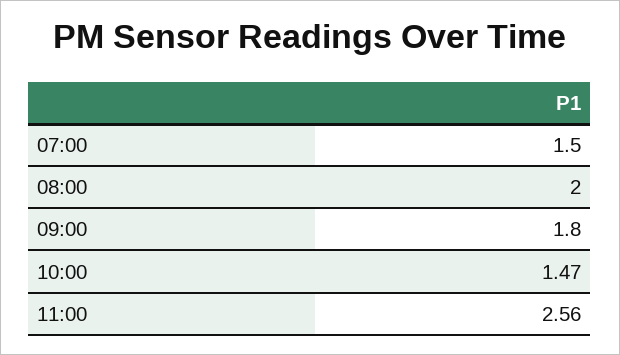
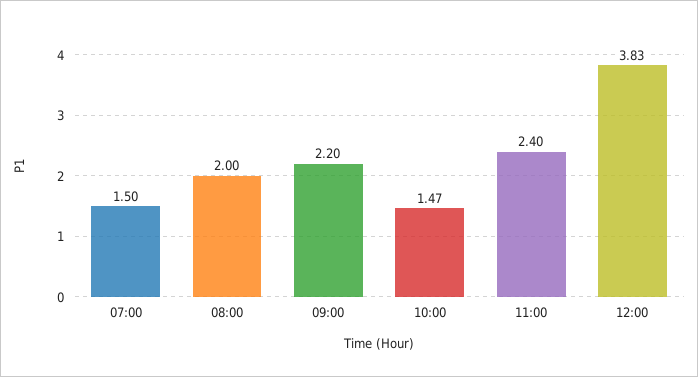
09:00: 1.8 -> 2.2
11:00: 2.56 -> 2.4
12:00: none -> 3.83

